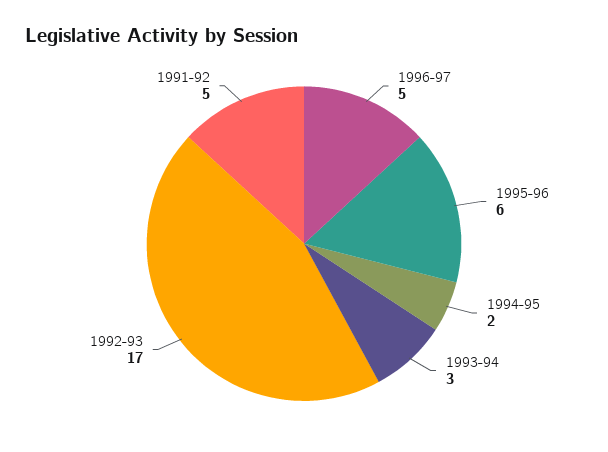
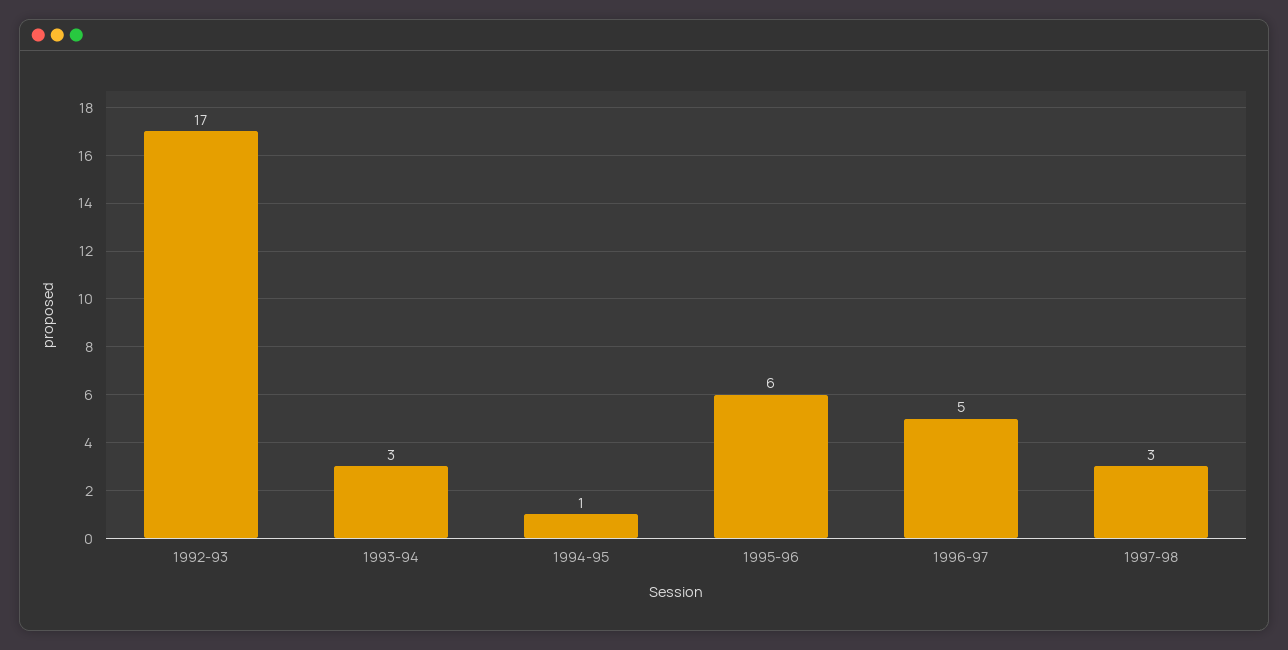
1994-95: 2 -> 1
1991-92: 5 -> none
1997-98: none -> 3

